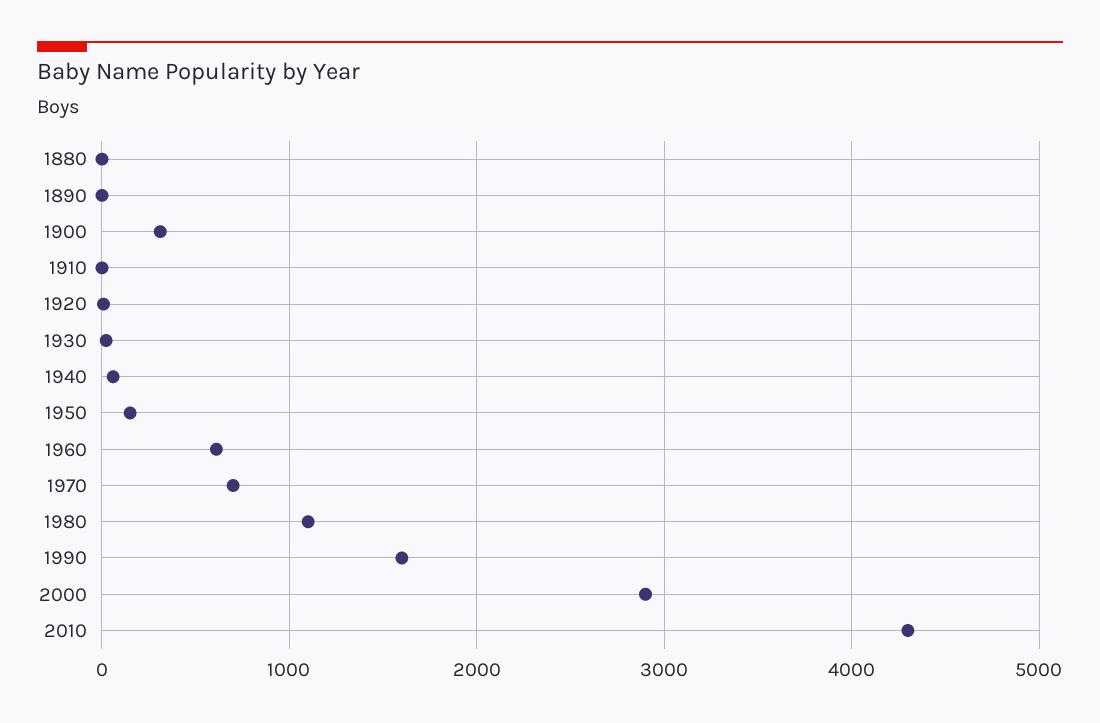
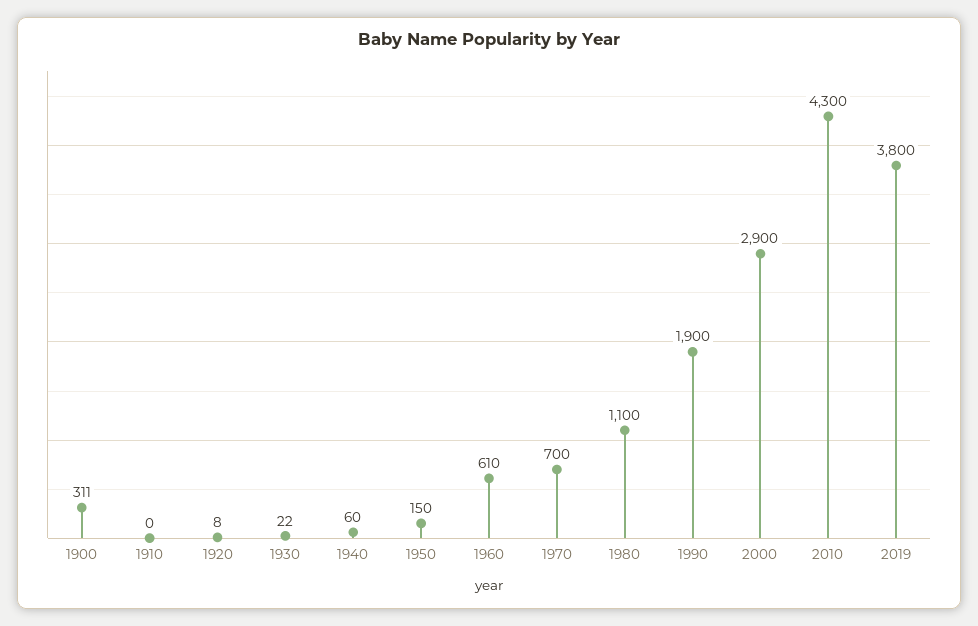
1880: 0 -> none
1890: 0 -> none
1990: 1600 -> 1900
2019: none -> 3800

